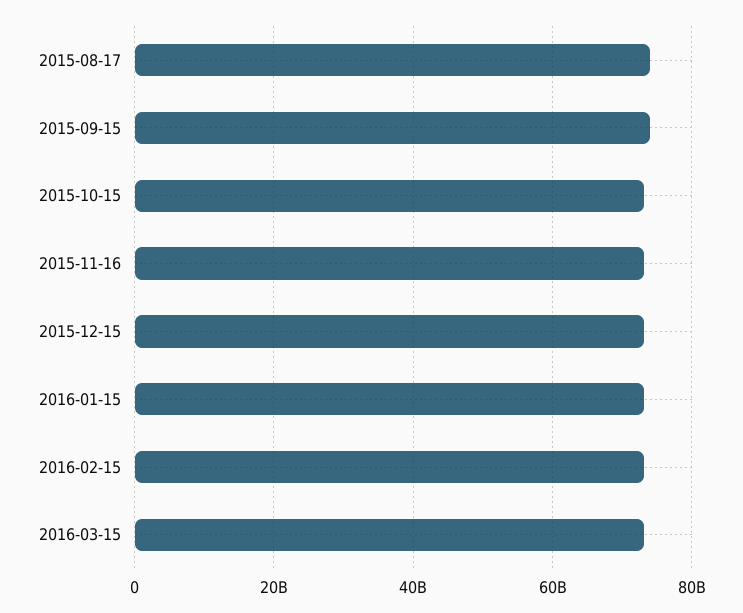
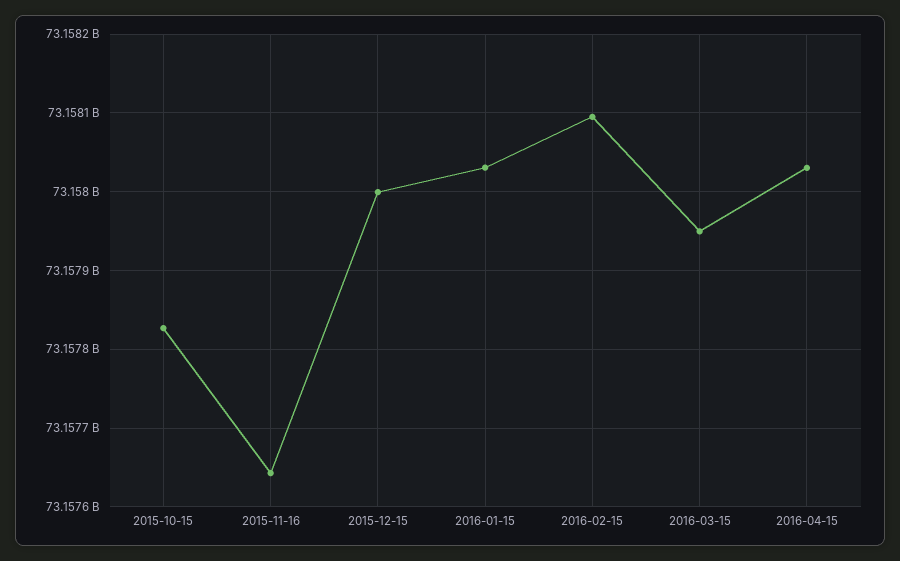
2015-08-17: 74000000000 -> none
2015-09-15: 74000000000 -> none
2016-04-15: none -> 73158030000

